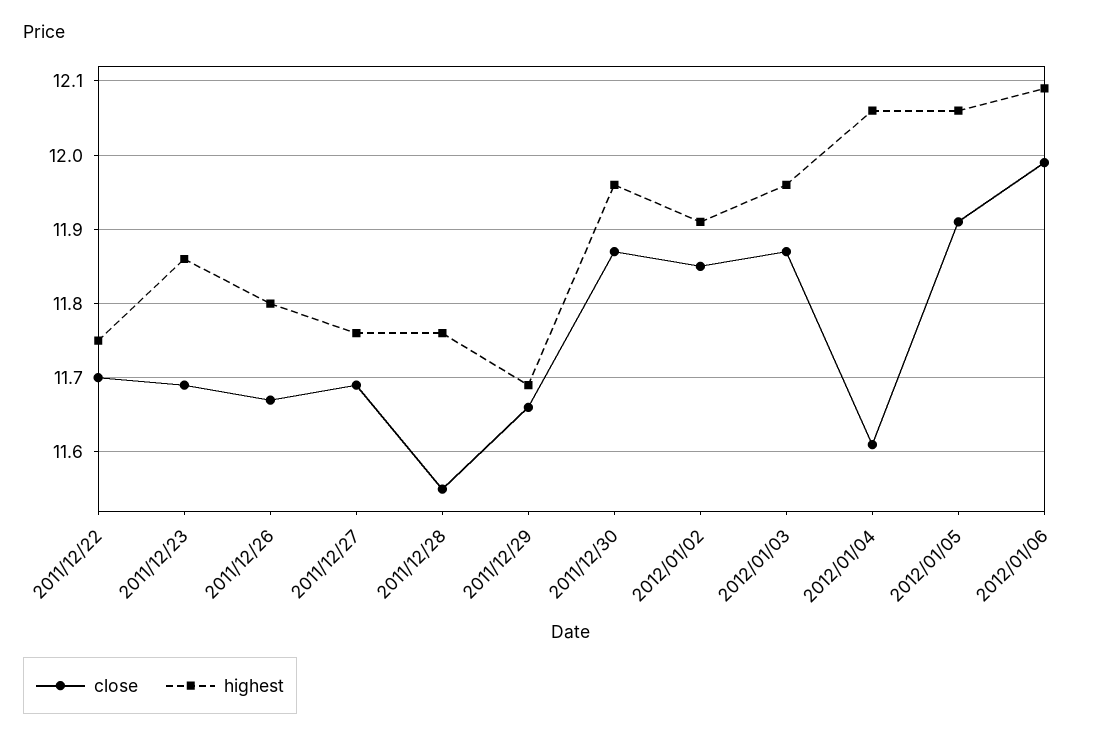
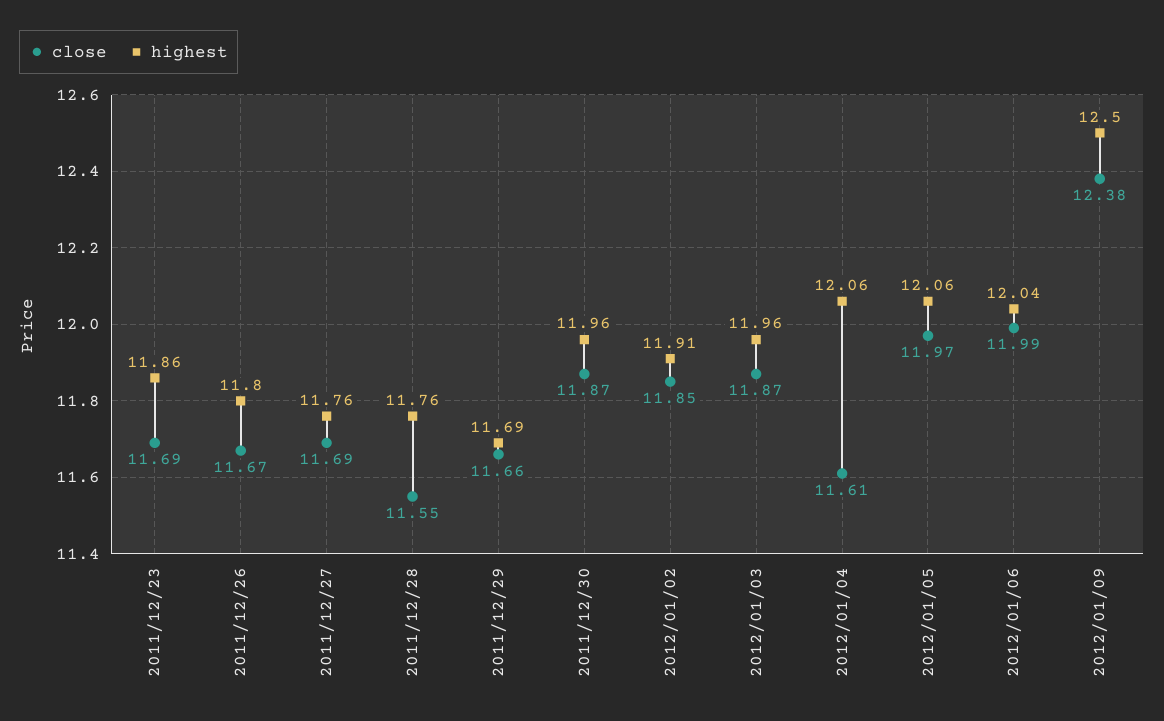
close, 2011/12/22: 11.7 -> none
highest, 2011/12/22: 11.75 -> none
close, 2012/01/05: 11.91 -> 11.97
highest, 2012/01/06: 12.09 -> 12.04
close, 2012/01/09: none -> 12.38
highest, 2012/01/09: none -> 12.5

